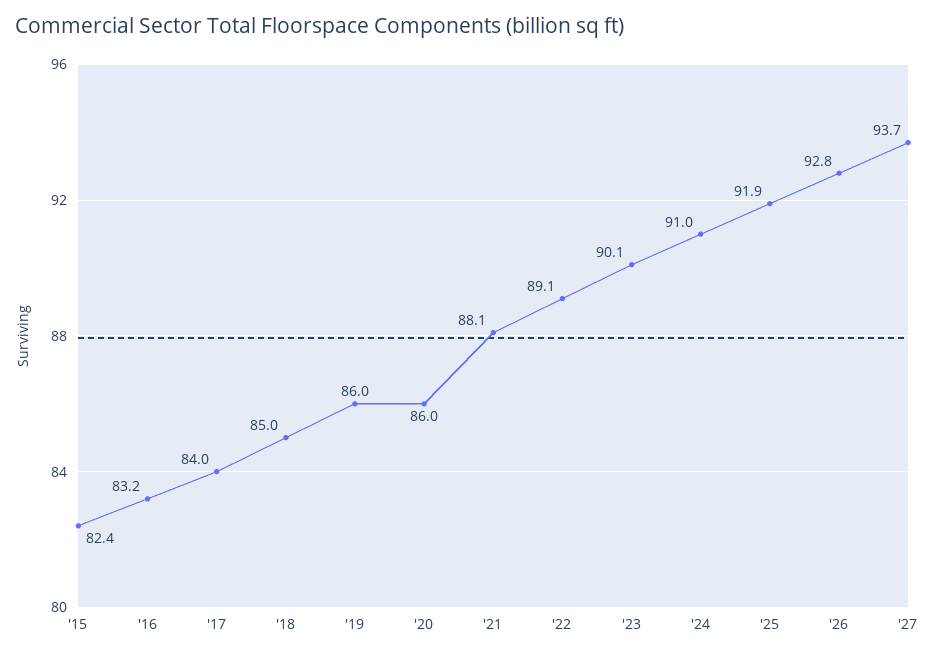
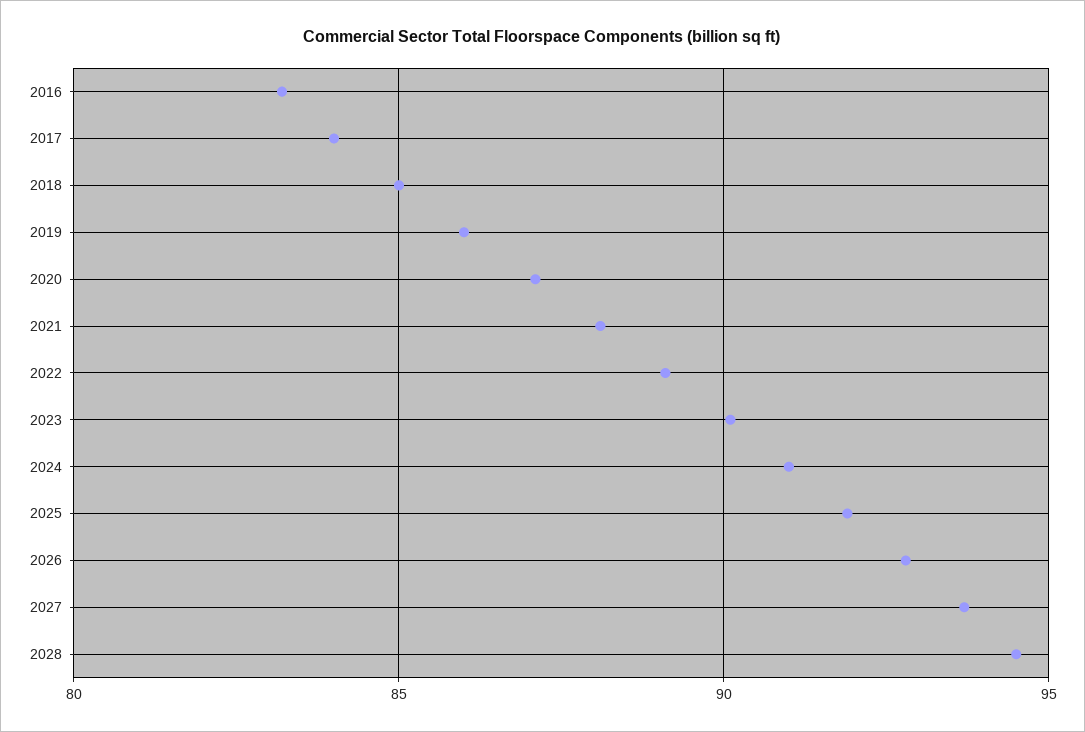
'15: 82.4 -> none
'20: 86 -> 87
2028: none -> 94.5

